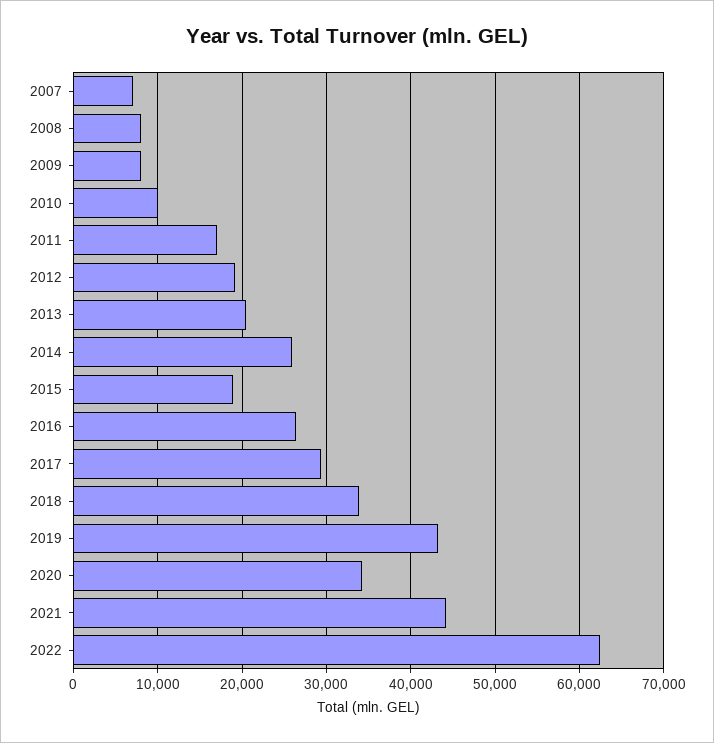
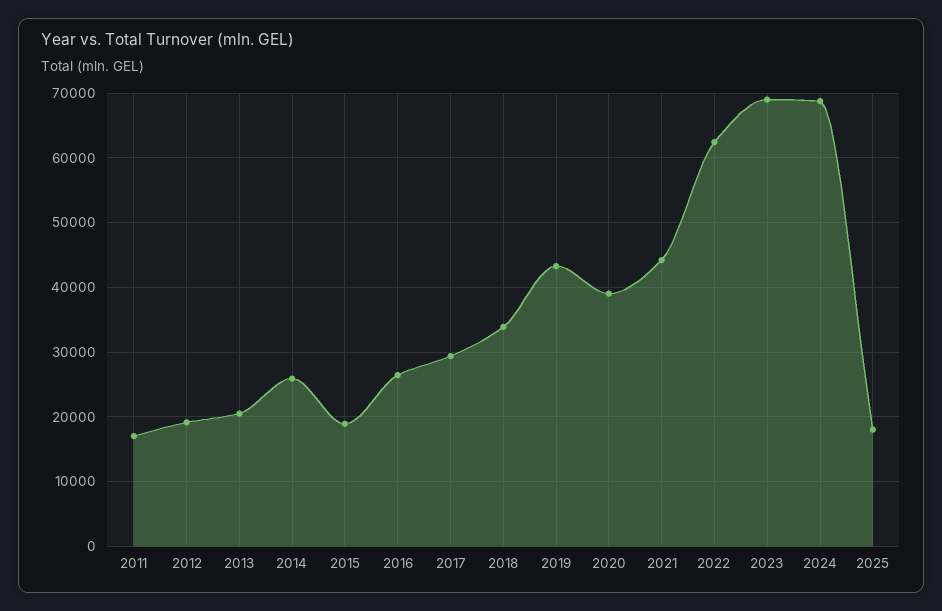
2007: 7000 -> none
2008: 8000 -> none
2009: 8000 -> none
2010: 10000 -> none
2020: 34000 -> 39000
2023: none -> 69000
2024: none -> 69000
2025: none -> 18000

